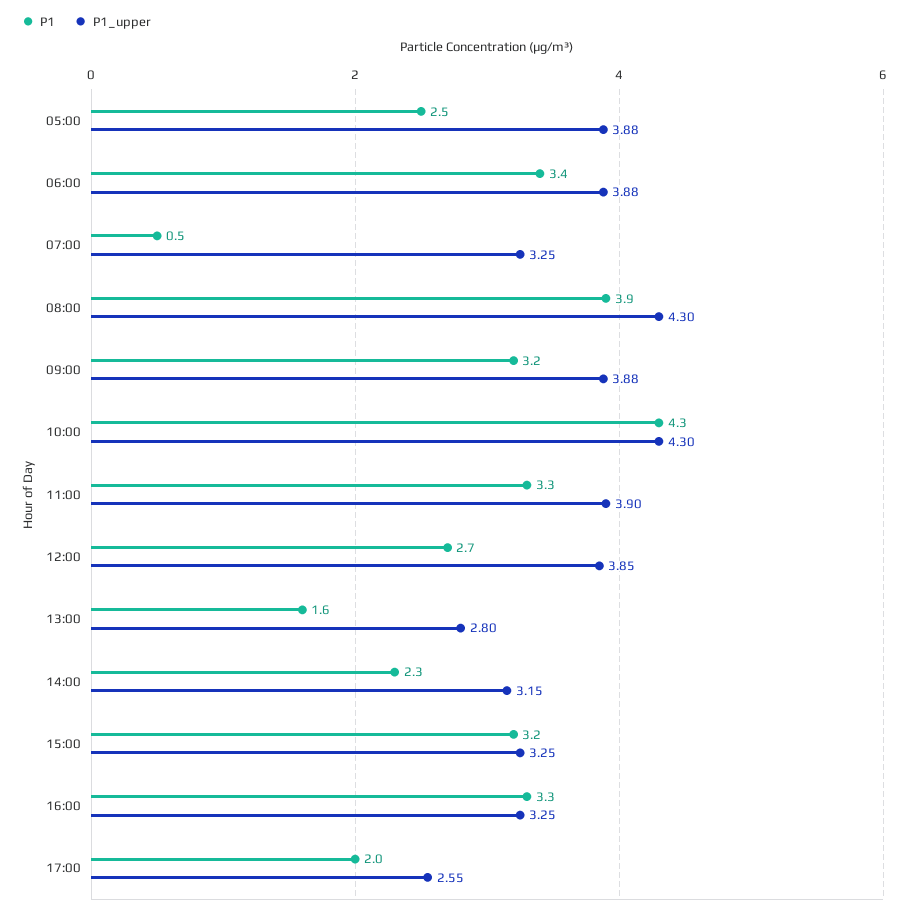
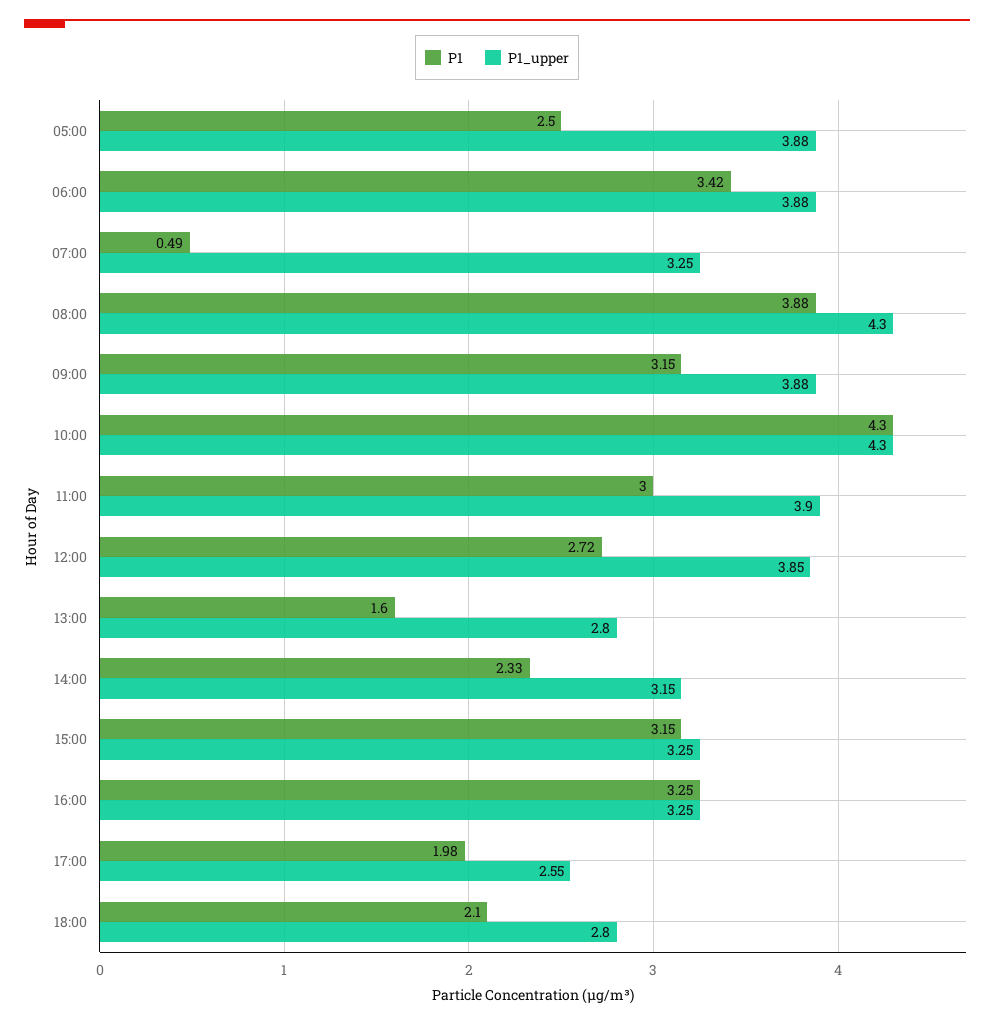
P1, 11:00: 3.3 -> 3
P1, 18:00: none -> 2.1
P1_upper, 18:00: none -> 2.8

